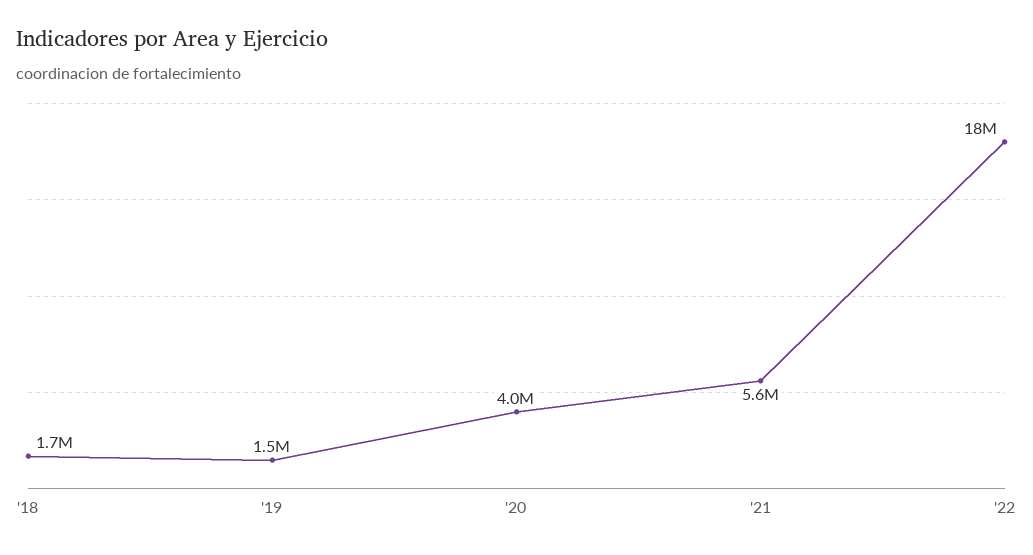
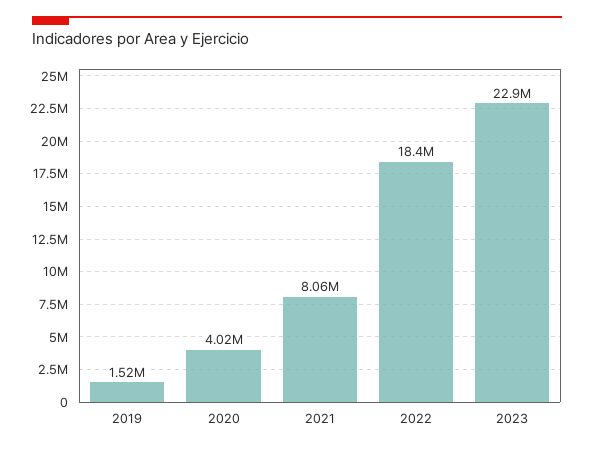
'18: 1700000 -> none
'21: 5600000 -> 8060000
2023: none -> 22900000

